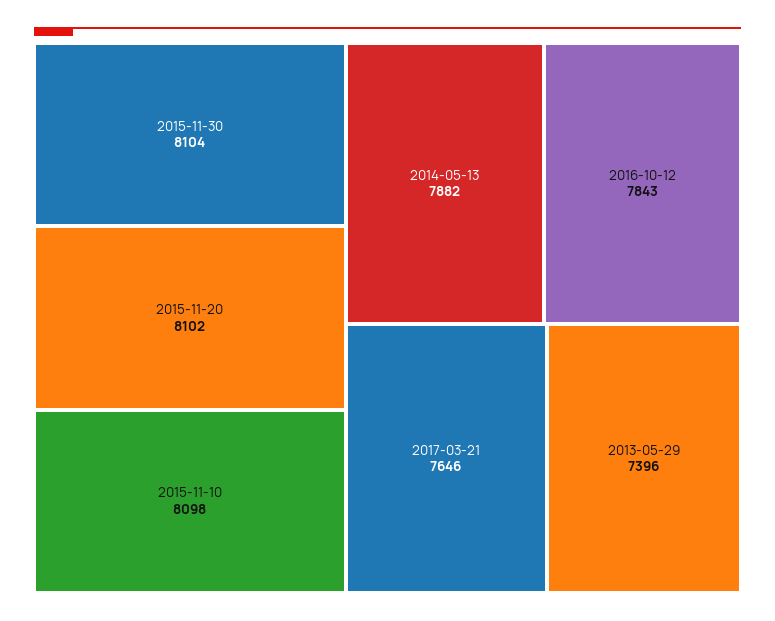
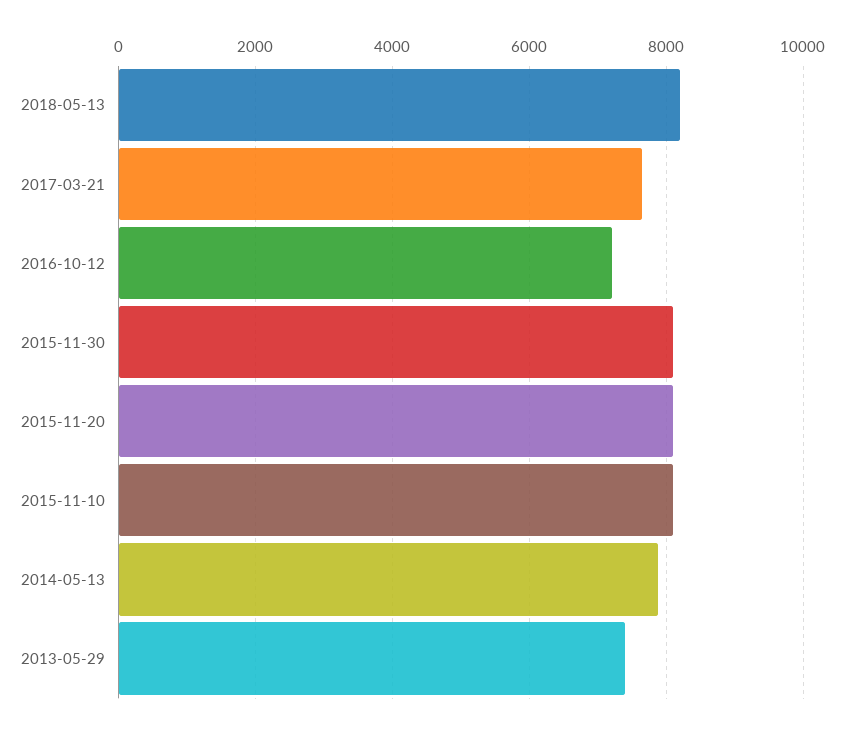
2016-10-12: 7843 -> 7200
2018-05-13: none -> 8200

